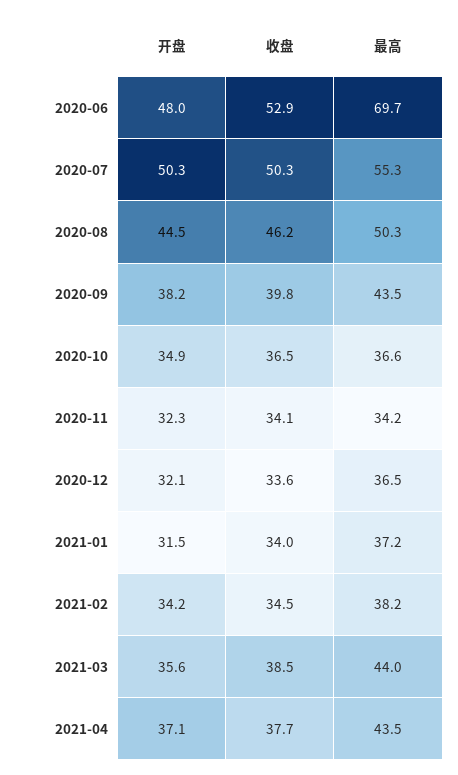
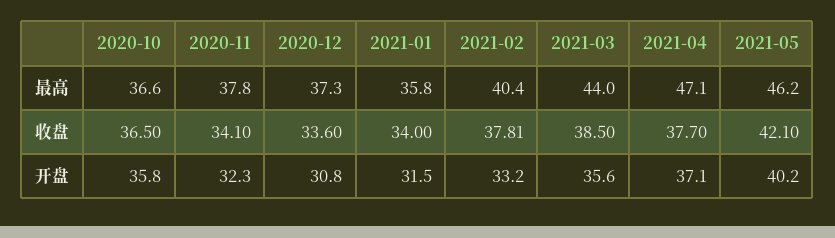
开盘, 2020-06: 48 -> none
收盘, 2020-06: 52.9 -> none
最高, 2020-06: 69.7 -> none
开盘, 2020-07: 50.3 -> none
收盘, 2020-07: 50.3 -> none
最高, 2020-07: 55.3 -> none
开盘, 2020-08: 44.5 -> none
收盘, 2020-08: 46.2 -> none
最高, 2020-08: 50.3 -> none
开盘, 2020-09: 38.2 -> none
收盘, 2020-09: 39.8 -> none
最高, 2020-09: 43.5 -> none
开盘, 2020-10: 34.9 -> 35.8
最高, 2020-11: 34.2 -> 37.8
开盘, 2020-12: 32.1 -> 30.8
最高, 2020-12: 36.5 -> 37.3
最高, 2021-01: 37.2 -> 35.8
开盘, 2021-02: 34.2 -> 33.2
收盘, 2021-02: 34.5 -> 37.81
最高, 2021-02: 38.2 -> 40.4
最高, 2021-04: 43.5 -> 47.1
最高, 2021-05: none -> 46.2
收盘, 2021-05: none -> 42.1
开盘, 2021-05: none -> 40.2

